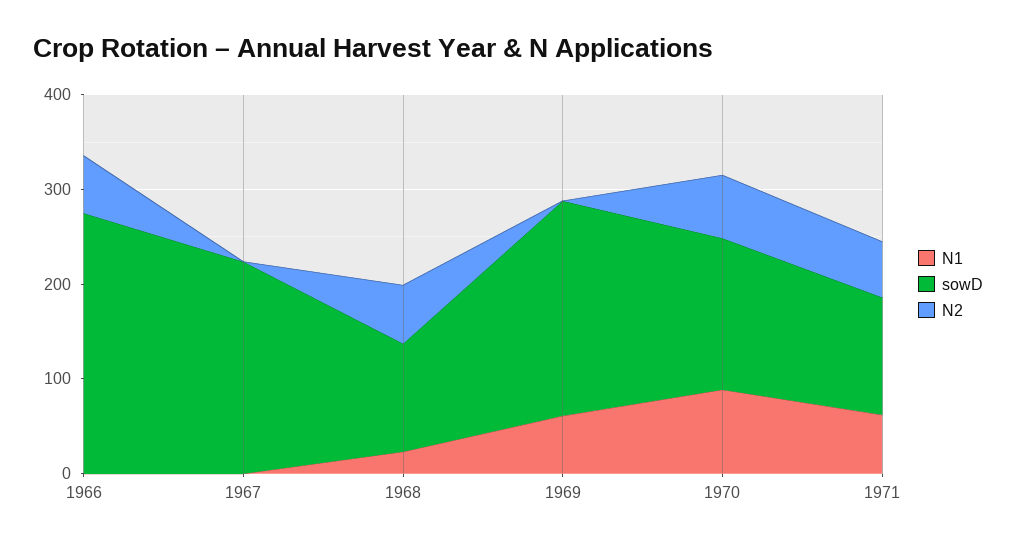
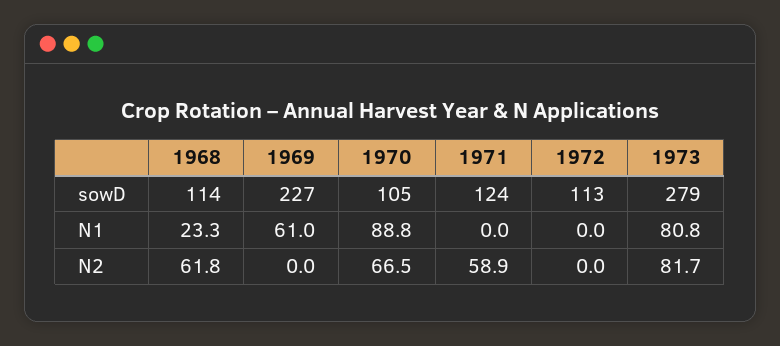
N1, 1966: 0 -> none
sowD, 1966: 280 -> none
N2, 1966: 60 -> none
N1, 1967: 0 -> none
sowD, 1967: 220 -> none
N2, 1967: 0 -> none
sowD, 1970: 160 -> 105
N1, 1971: 60 -> 0
sowD, 1972: none -> 113
sowD, 1973: none -> 279
N1, 1972: none -> 0
N1, 1973: none -> 80.8
N2, 1972: none -> 0
N2, 1973: none -> 81.7

